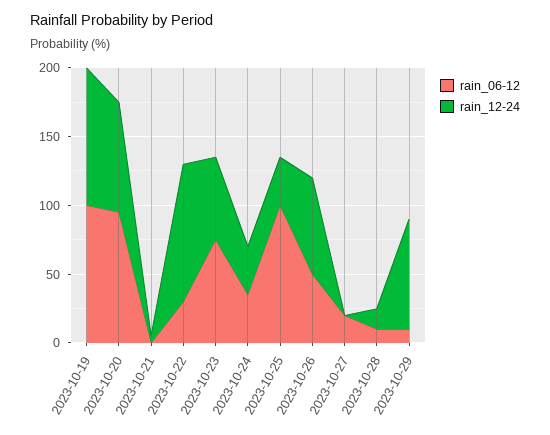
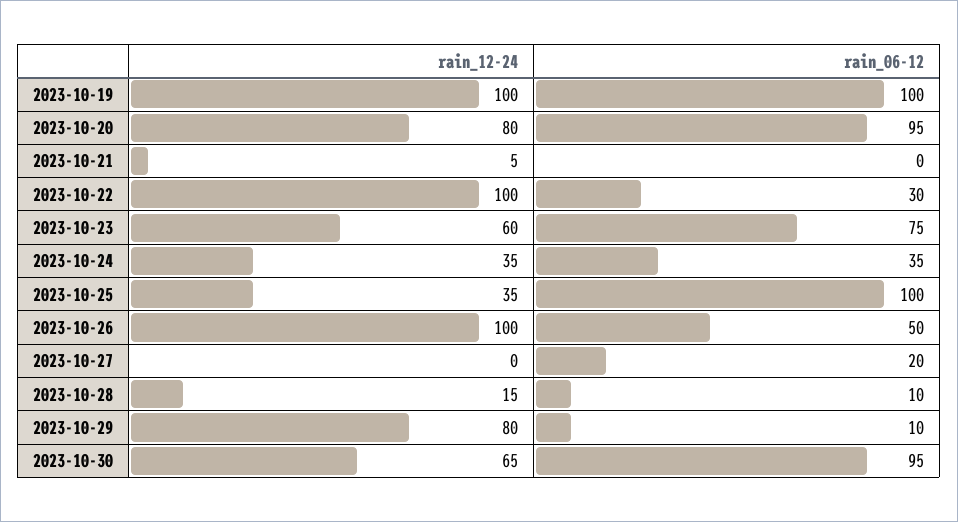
rain_12-24, 2023-10-26: 70 -> 100
rain_12-24, 2023-10-30: none -> 65
rain_06-12, 2023-10-30: none -> 95

